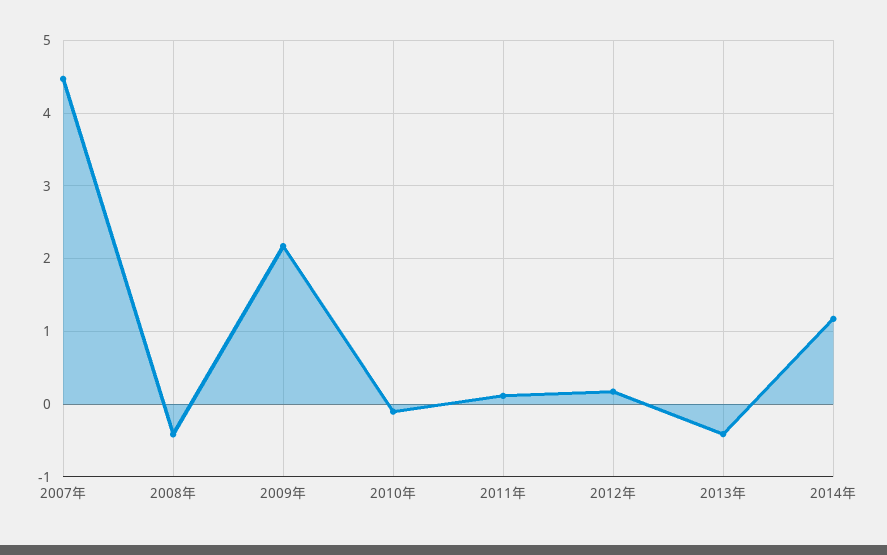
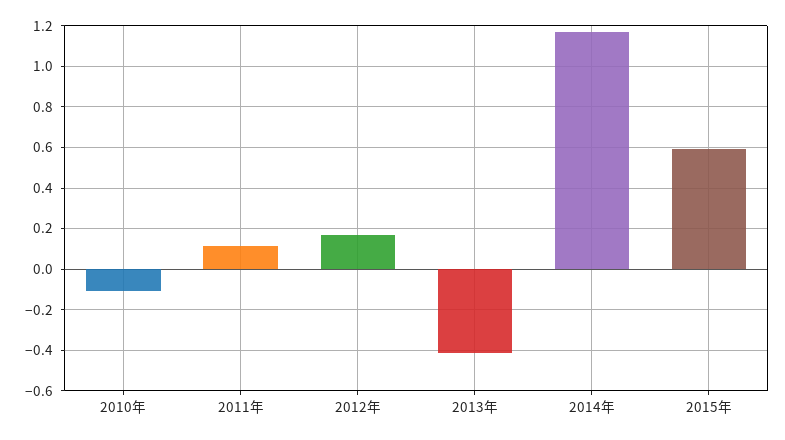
2007年: 4.5 -> none
2008年: -0.4 -> none
2009年: 2.2 -> none
2015年: none -> 0.6

